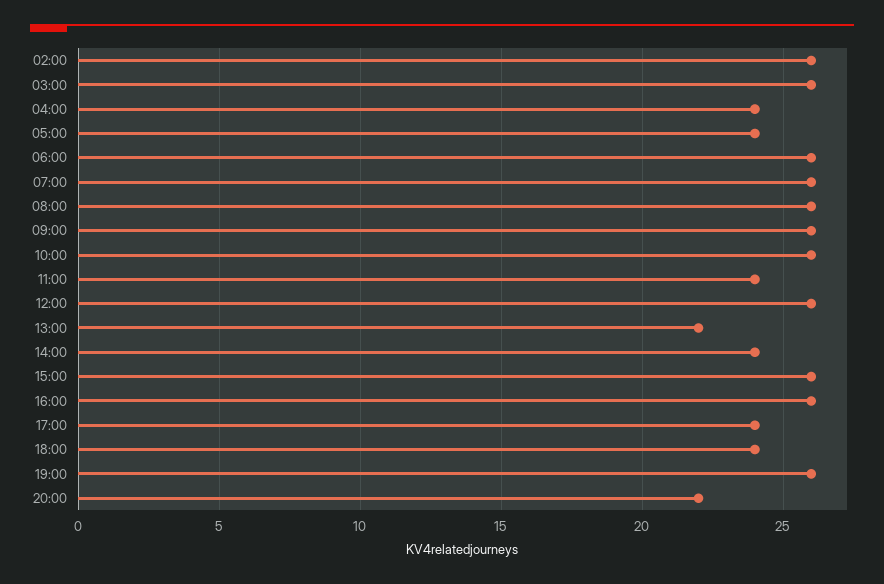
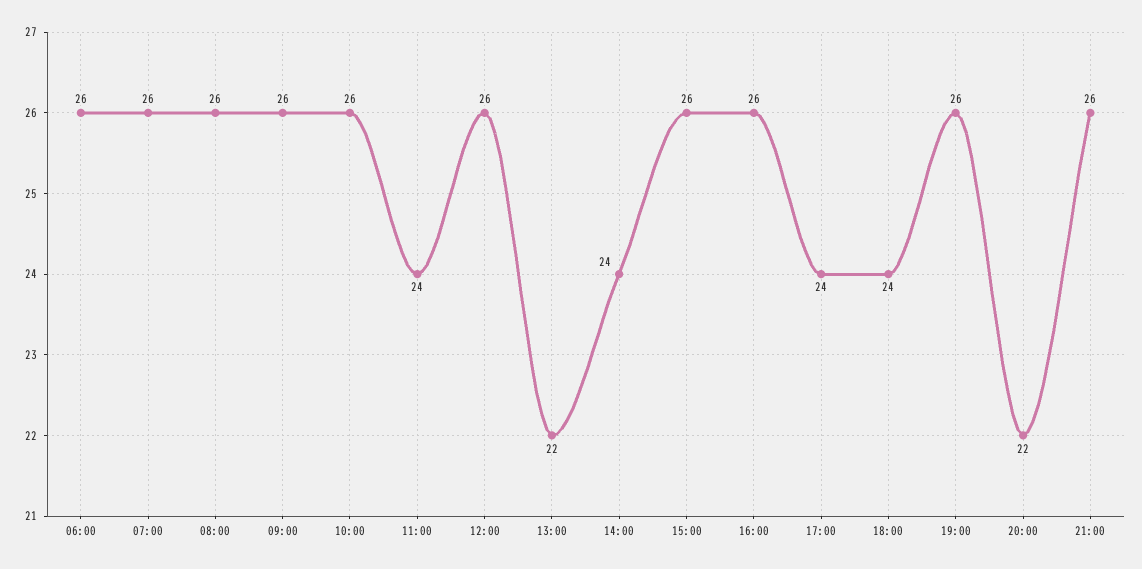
02:00: 26 -> none
03:00: 26 -> none
04:00: 24 -> none
05:00: 24 -> none
21:00: none -> 26

